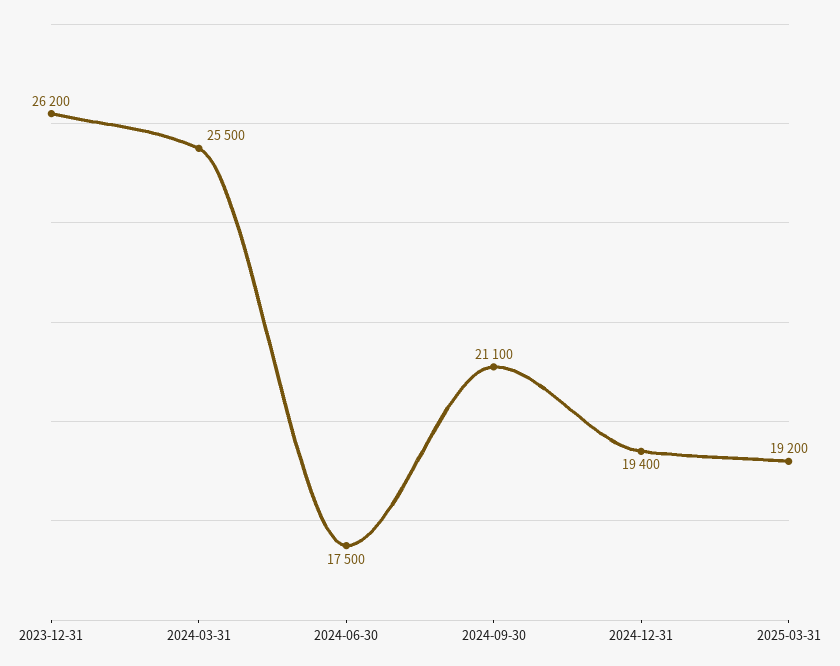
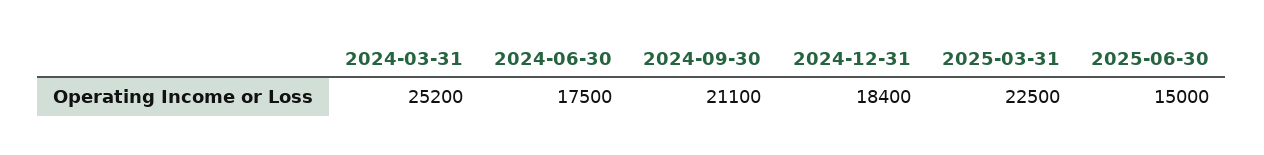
2023-12-31: 26200 -> none
2024-03-31: 25500 -> 25200
2024-12-31: 19400 -> 18400
2025-03-31: 19200 -> 22500
2025-06-30: none -> 15000

